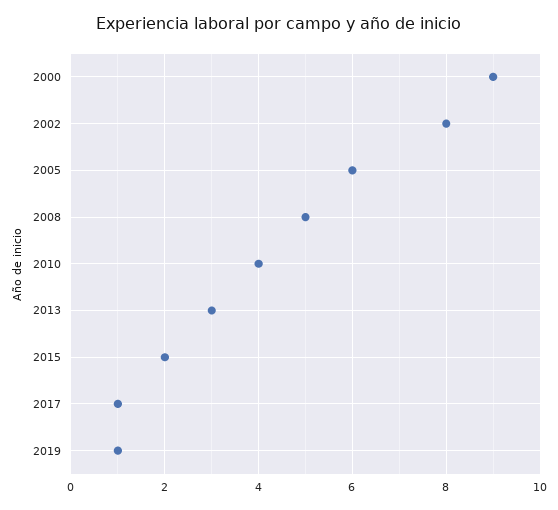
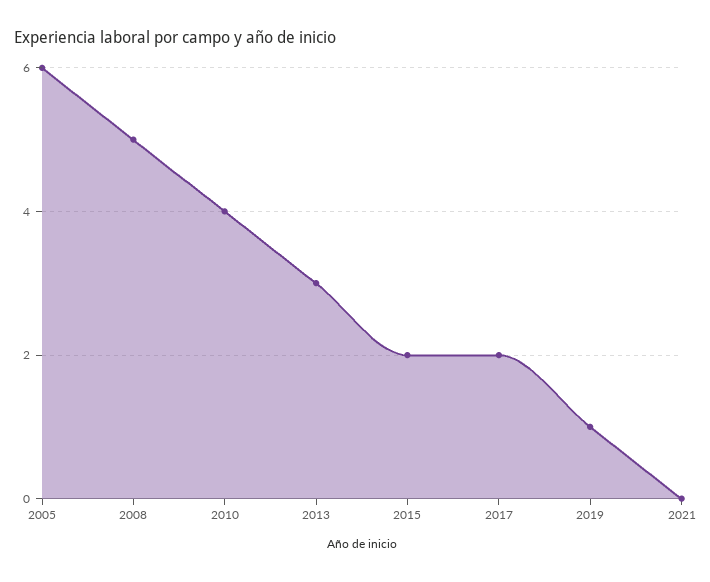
2000: 9 -> none
2002: 8 -> none
2017: 1 -> 2
2021: none -> 0

